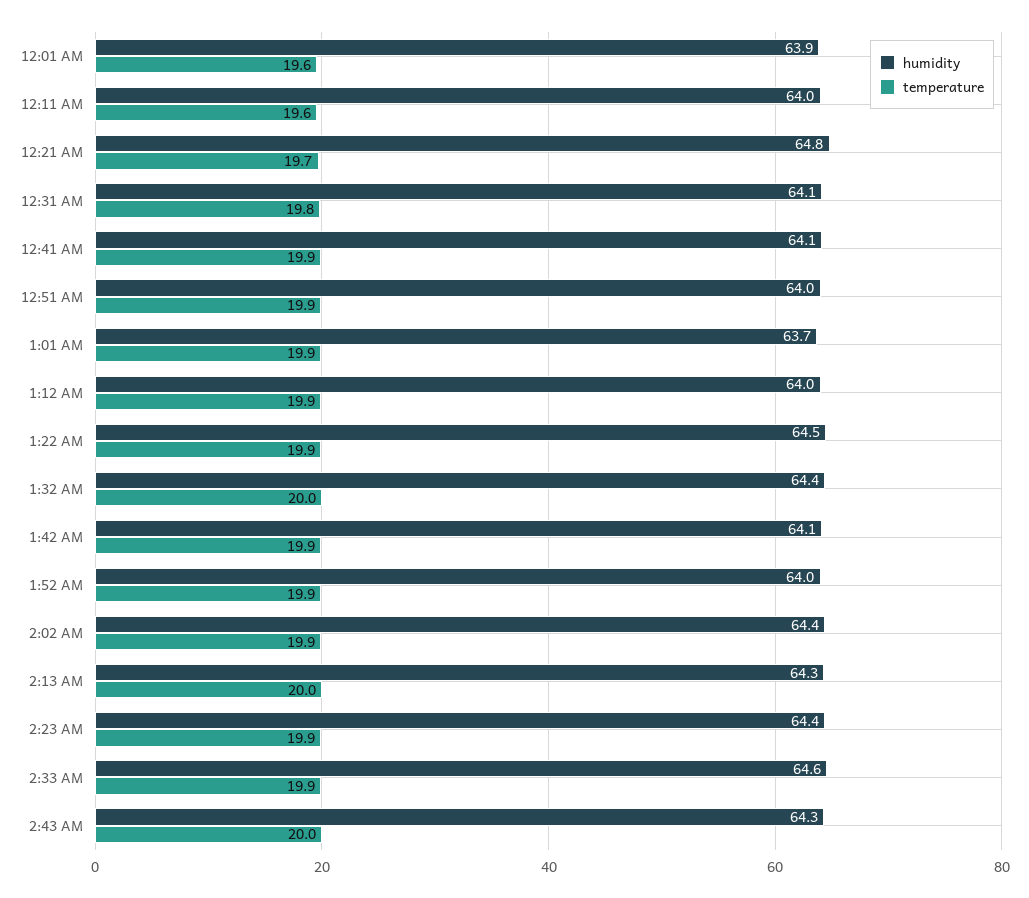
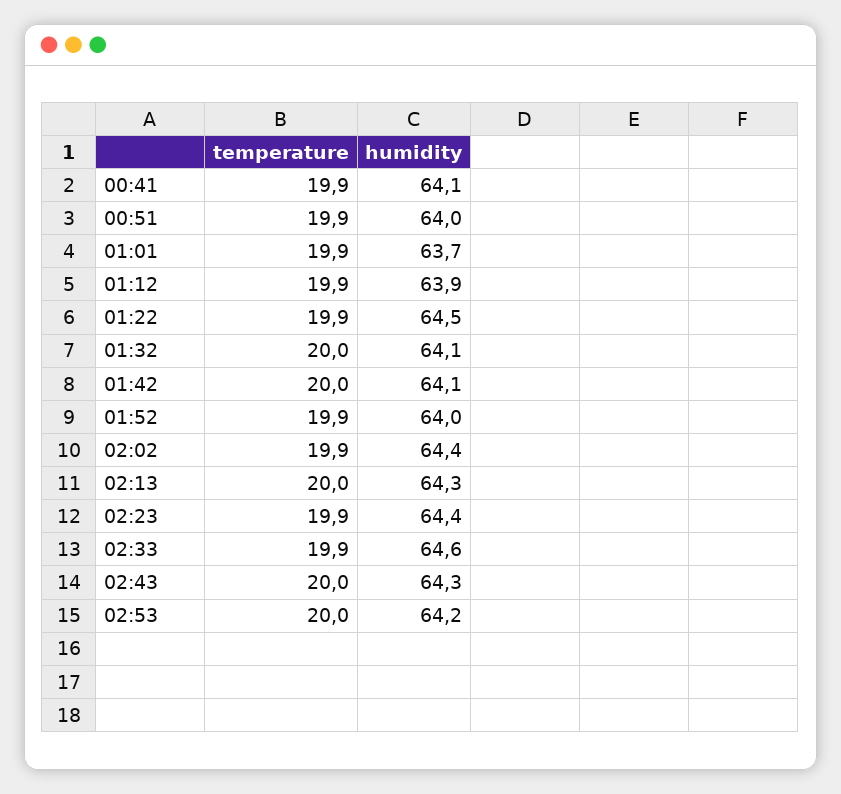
humidity, 12:01 AM: 63.9 -> none
temperature, 12:01 AM: 19.6 -> none
humidity, 12:11 AM: 64 -> none
temperature, 12:11 AM: 19.6 -> none
humidity, 12:21 AM: 64.8 -> none
temperature, 12:21 AM: 19.7 -> none
humidity, 12:31 AM: 64.1 -> none
temperature, 12:31 AM: 19.8 -> none
humidity, 1:12 AM: 64 -> 63.9
humidity, 1:32 AM: 64.4 -> 64.1
temperature, 1:42 AM: 19.9 -> 20
temperature, 02:53: none -> 20
humidity, 02:53: none -> 64.2

